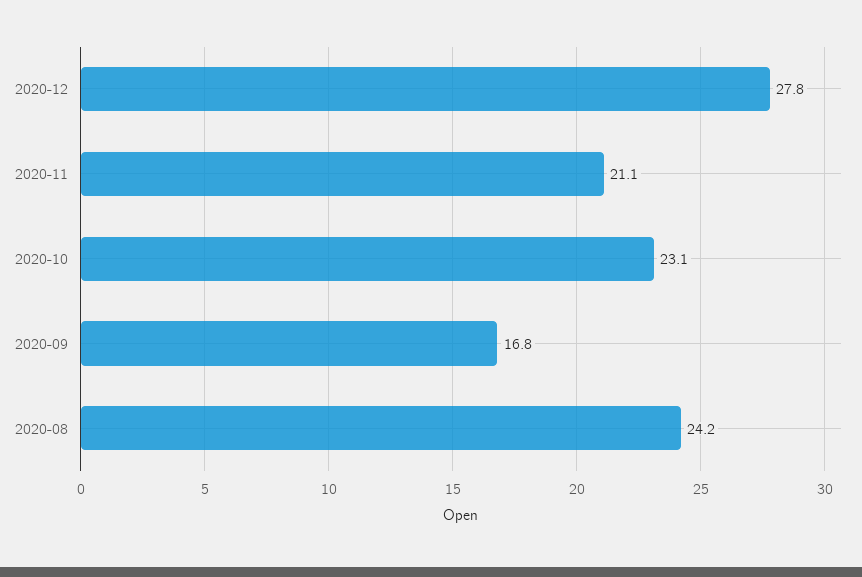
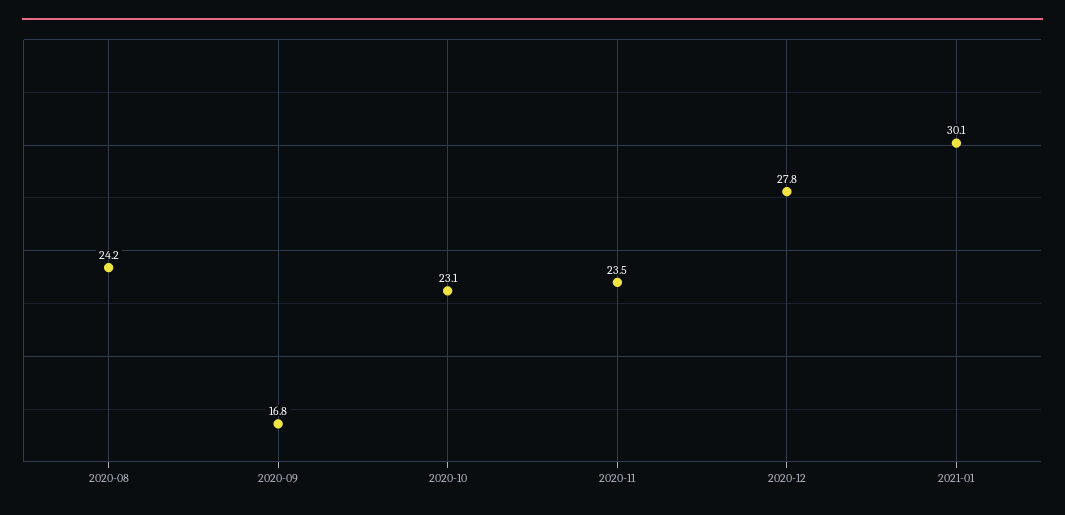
2020-11: 21.1 -> 23.5
2021-01: none -> 30.1

